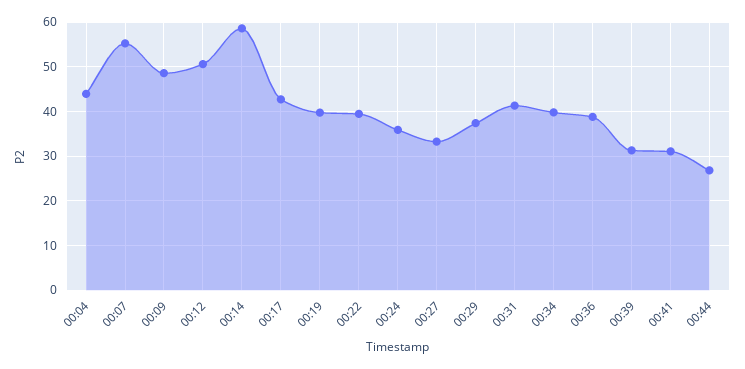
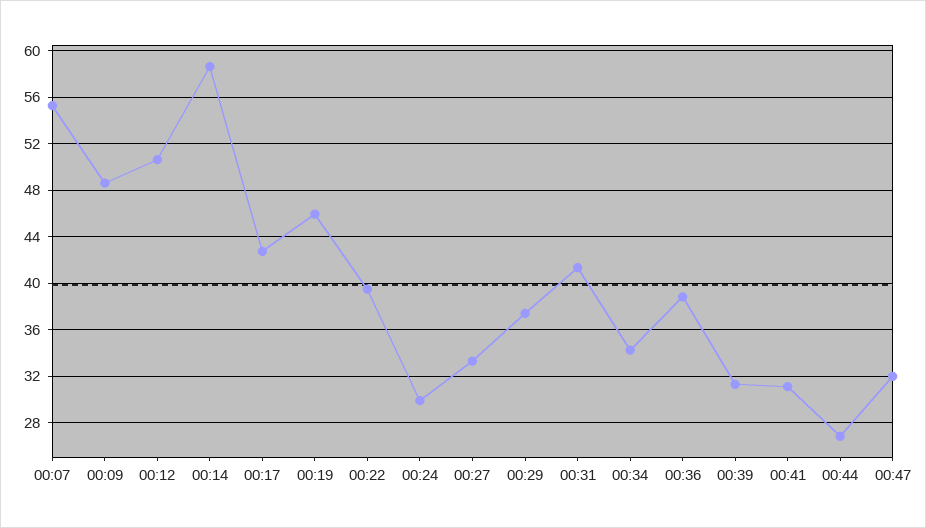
00:04: 44 -> none
00:19: 40 -> 46
00:24: 36 -> 30
00:34: 40 -> 34
00:47: none -> 32

